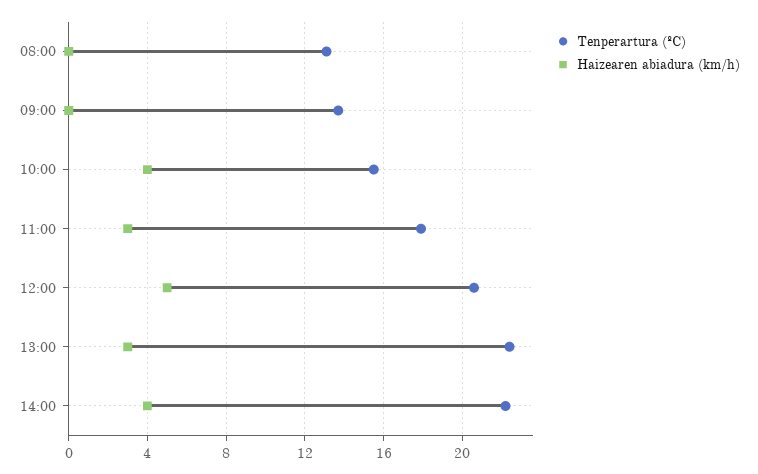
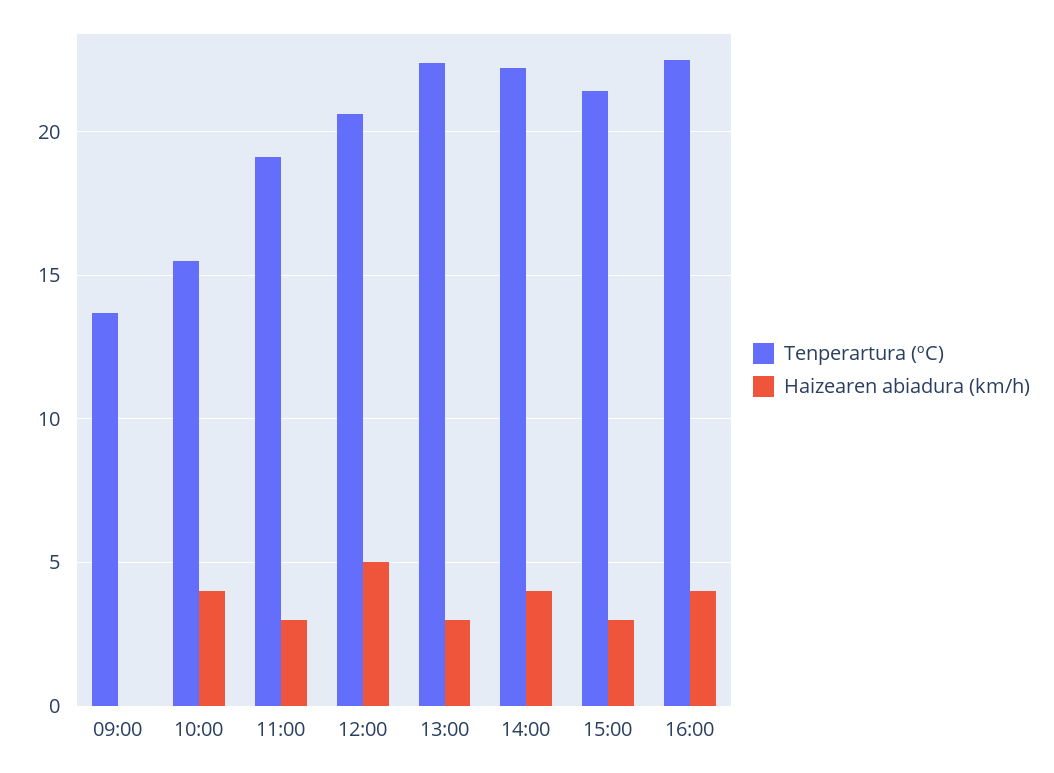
Tenperartura (ºC), 08:00: 13 -> none
Haizearen abiadura (km/h), 08:00: 0 -> none
Tenperartura (ºC), 11:00: 18 -> 19
Tenperartura (ºC), 15:00: none -> 21.5
Haizearen abiadura (km/h), 15:00: none -> 3
Tenperartura (ºC), 16:00: none -> 22.5
Haizearen abiadura (km/h), 16:00: none -> 4

